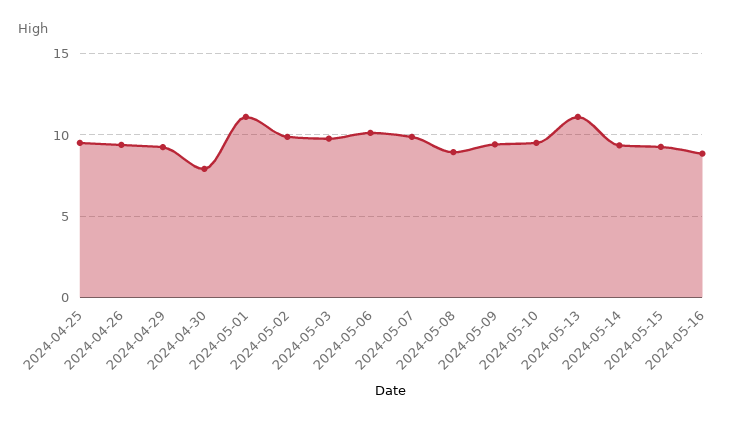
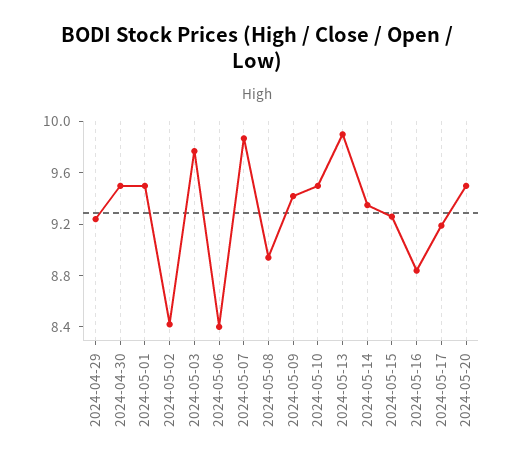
2024-04-25: 9.5 -> none
2024-04-26: 9.5 -> none
2024-04-30: 8 -> 9.5
2024-05-01: 11 -> 9.5
2024-05-02: 10 -> 8.4
2024-05-06: 10 -> 8.4
2024-05-13: 11 -> 9.9
2024-05-17: none -> 9.2
2024-05-20: none -> 9.5

